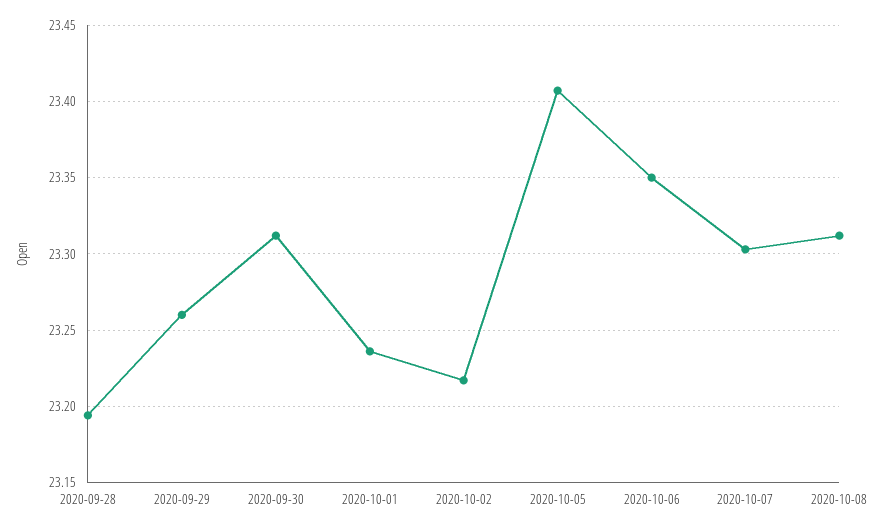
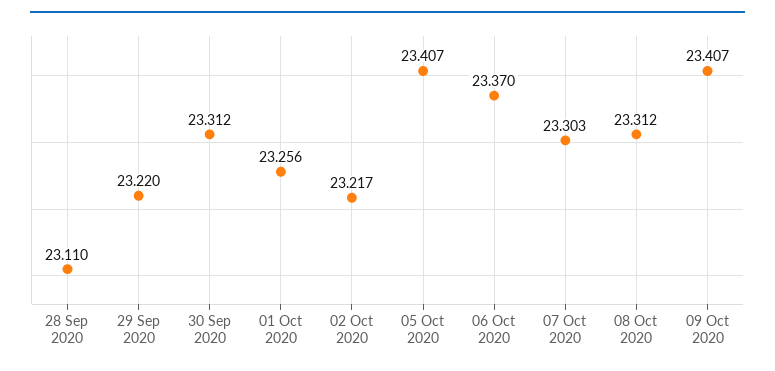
2020-09-28: 23.195 -> 23.11
2020-09-29: 23.26 -> 23.22
2020-10-01: 23.235 -> 23.256
2020-10-06: 23.35 -> 23.37
09 Oct 2020: none -> 23.407

